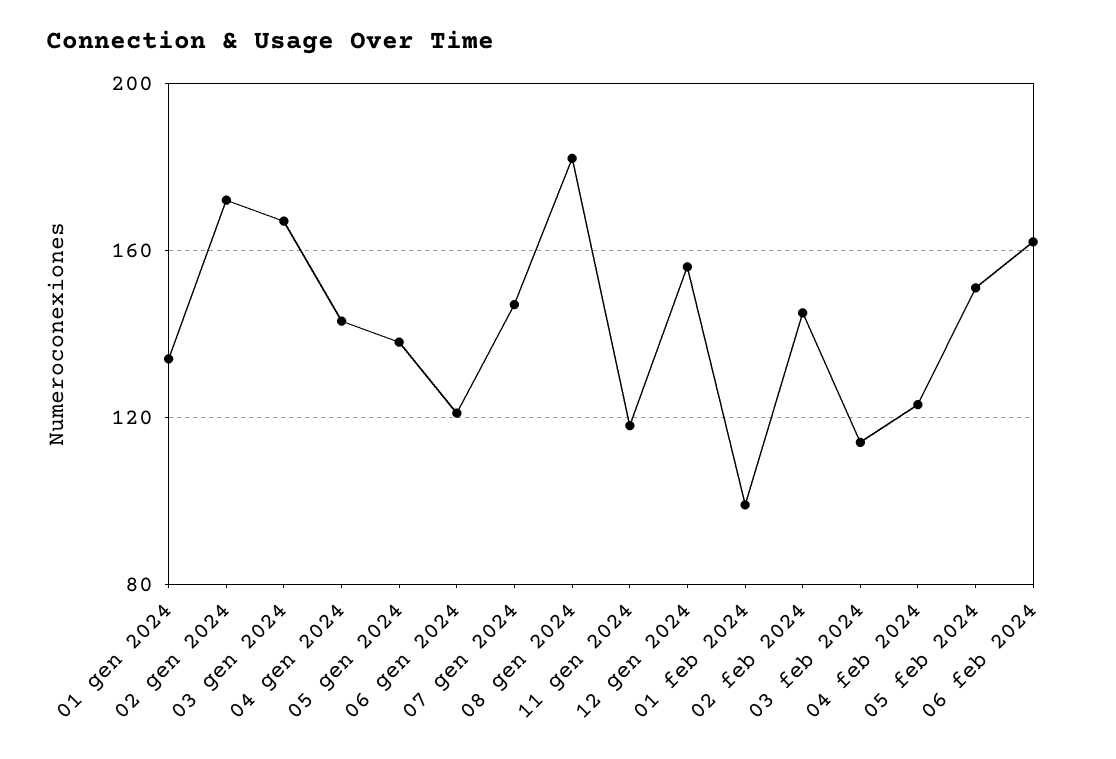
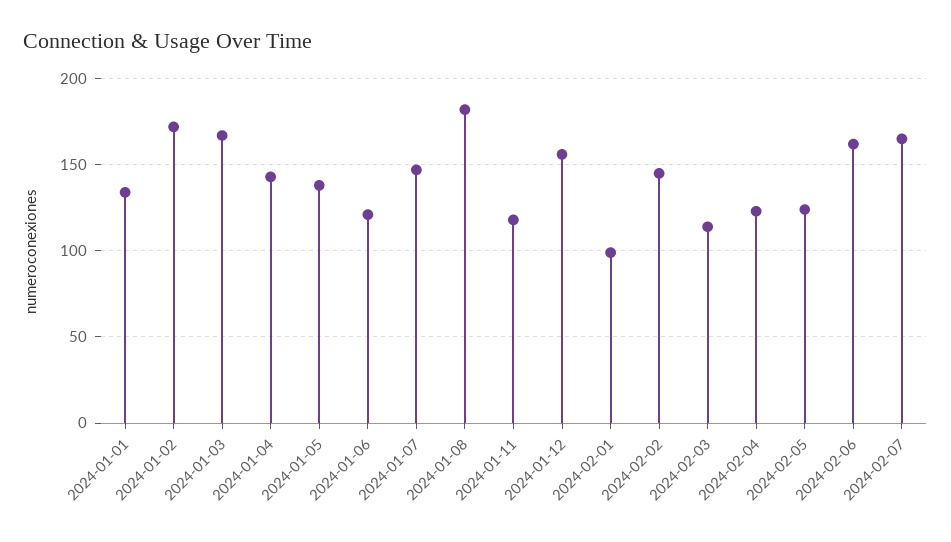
05 feb 2024: 150 -> 125
2024-02-07: none -> 165

